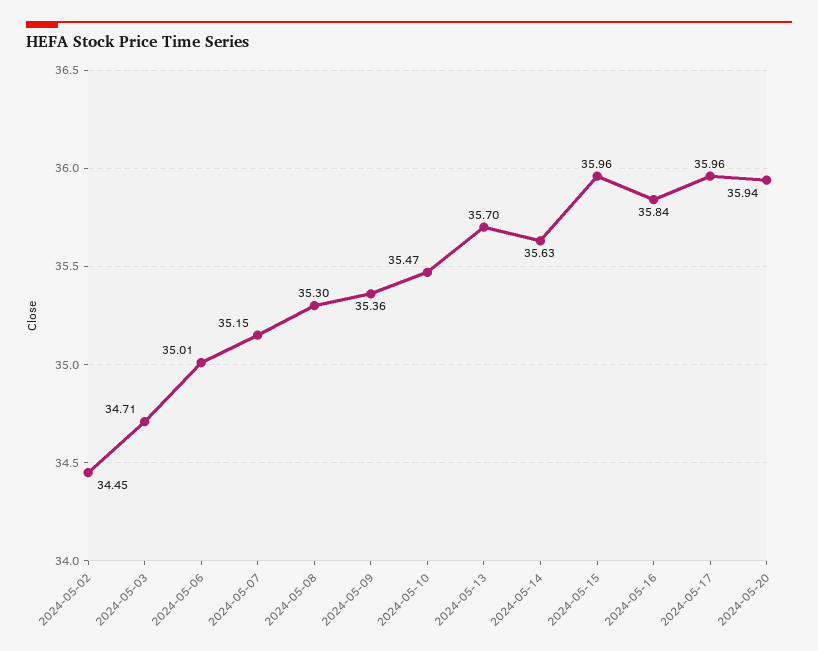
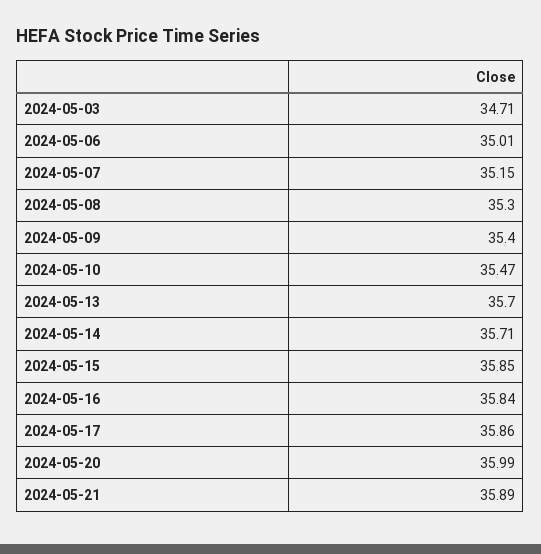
2024-05-02: 34.45 -> none
2024-05-09: 35.36 -> 35.4
2024-05-14: 35.63 -> 35.71
2024-05-15: 35.96 -> 35.85
2024-05-17: 35.96 -> 35.86
2024-05-20: 35.94 -> 35.99
2024-05-21: none -> 35.89

